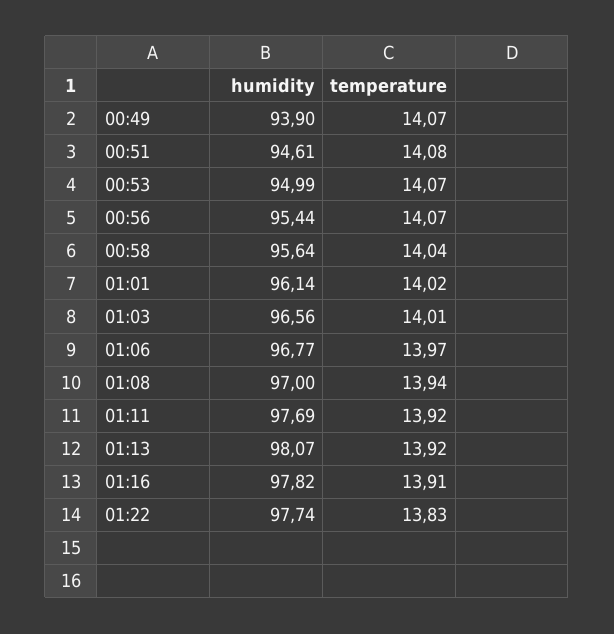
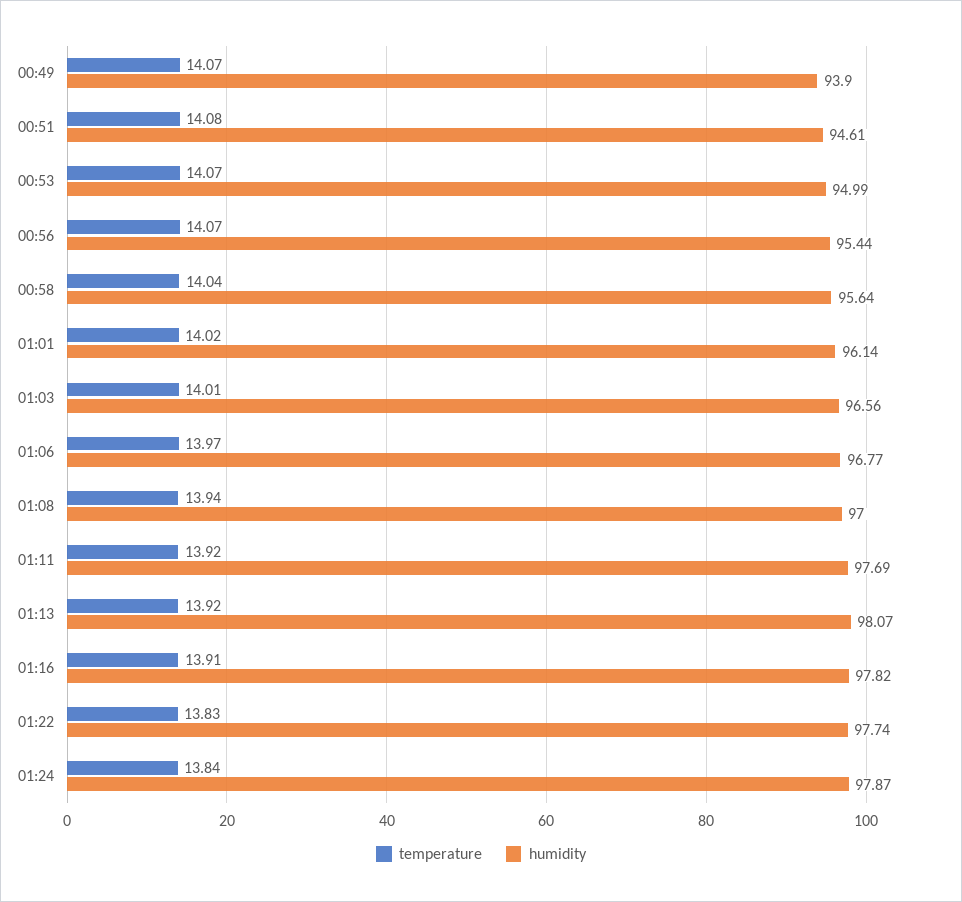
temperature, 01:24: none -> 13.84
humidity, 01:24: none -> 97.87

